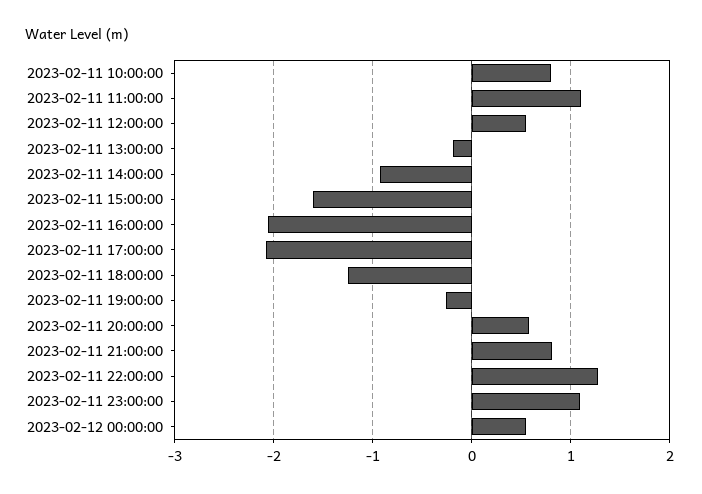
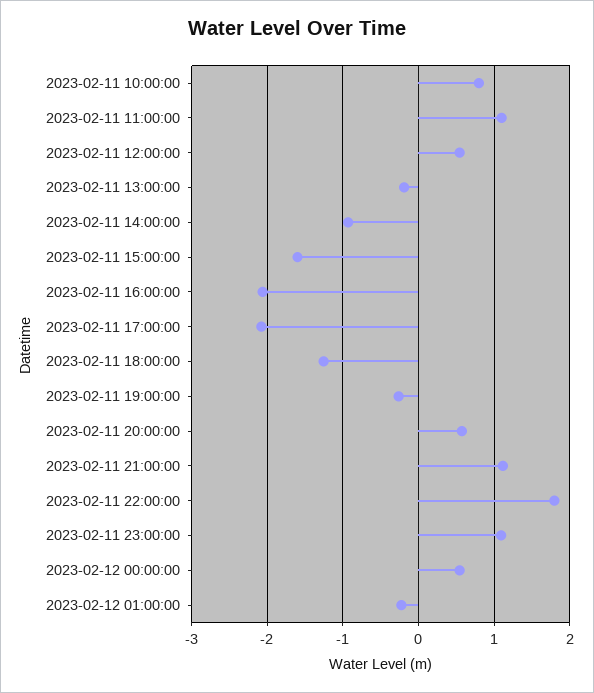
2023-02-11 21:00:00: 0.8 -> 1.1
2023-02-11 22:00:00: 1.3 -> 1.8
2023-02-12 01:00:00: none -> -0.2

